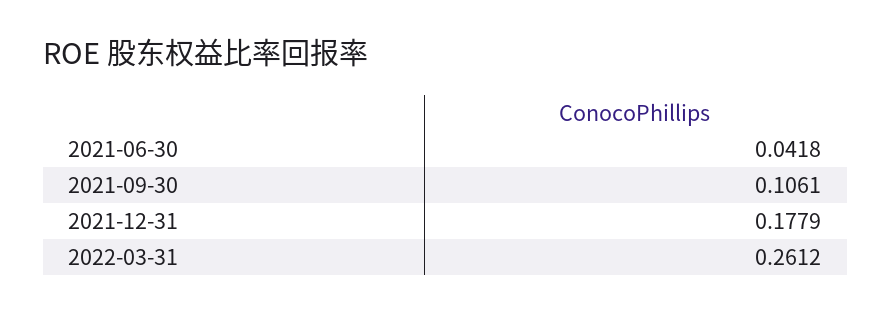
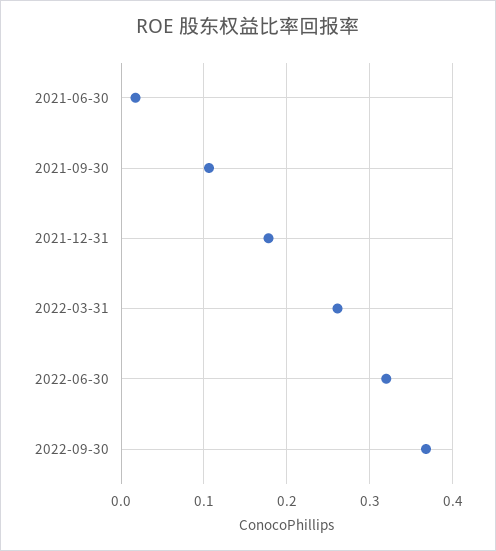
2021-06-30: 0.0418 -> 0.02
2022-06-30: none -> 0.32
2022-09-30: none -> 0.37

